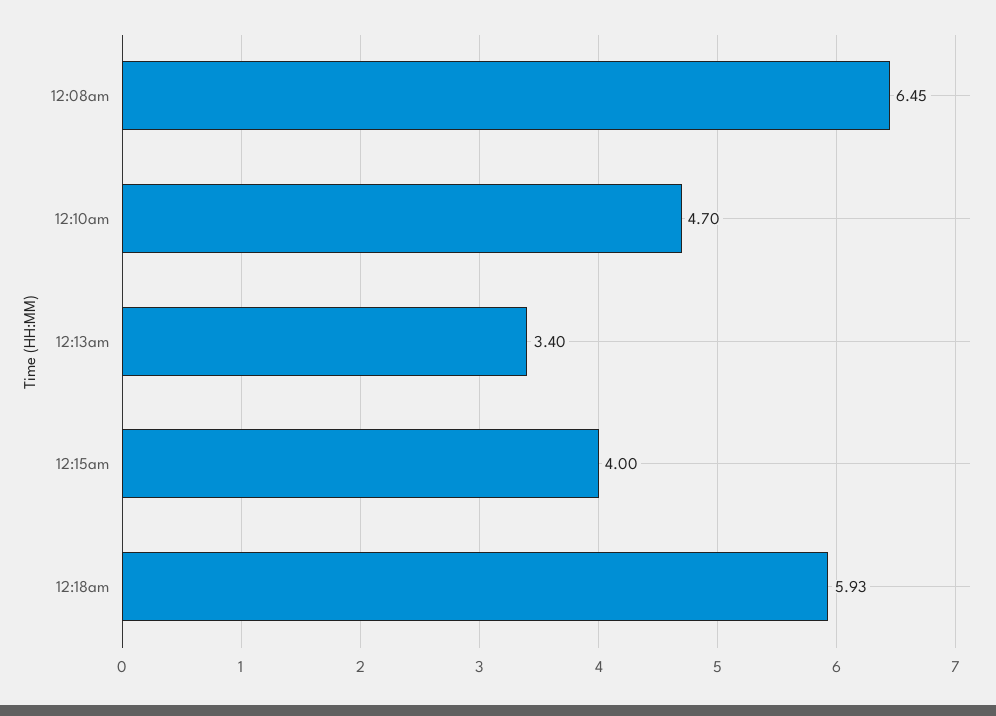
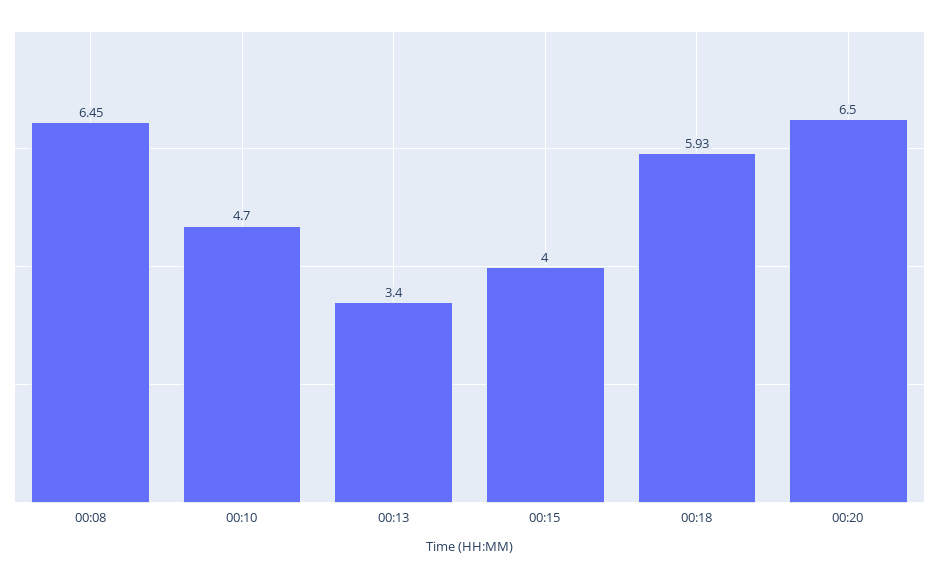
00:20: none -> 6.5

